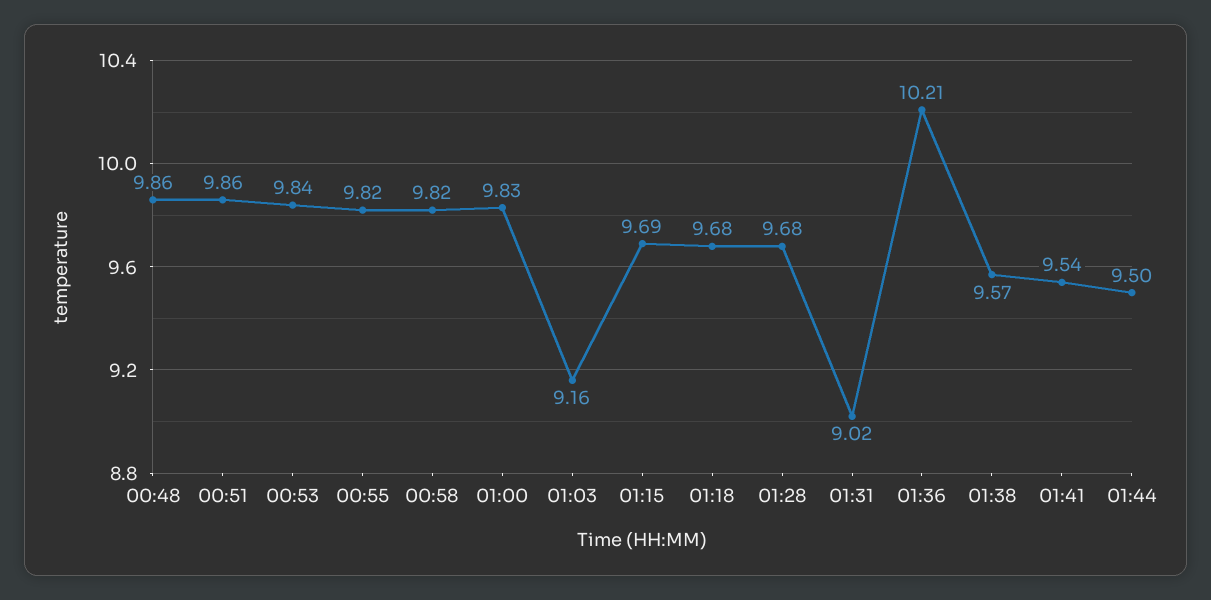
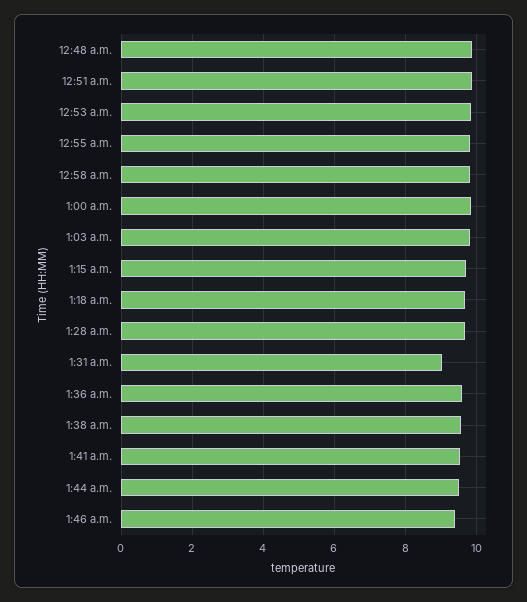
01:03: 9.16 -> 9.8
01:36: 10.21 -> 9.6
1:46 a.m.: none -> 9.4

